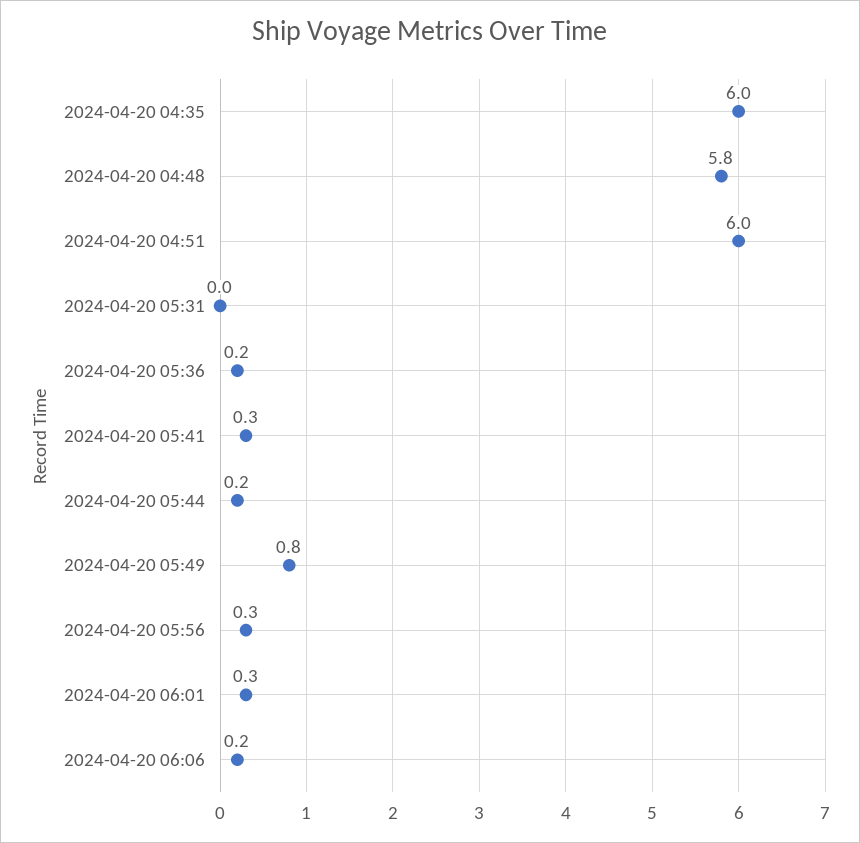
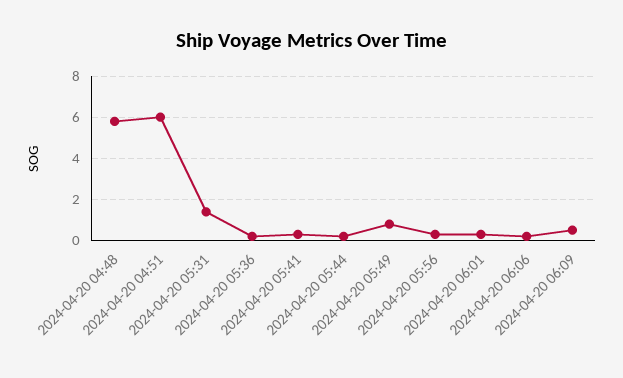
2024-04-20 04:35: 6 -> none
2024-04-20 05:31: 0 -> 1.5
2024-04-20 06:09: none -> 0.5

